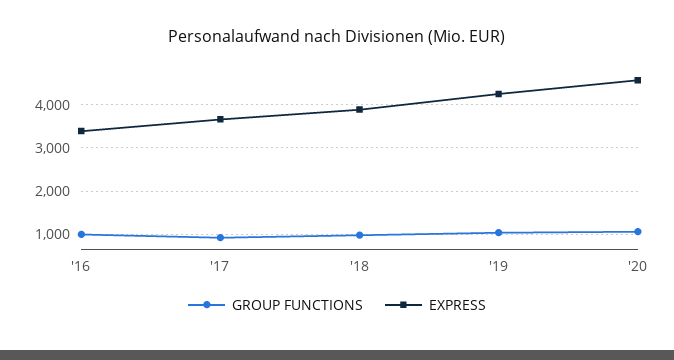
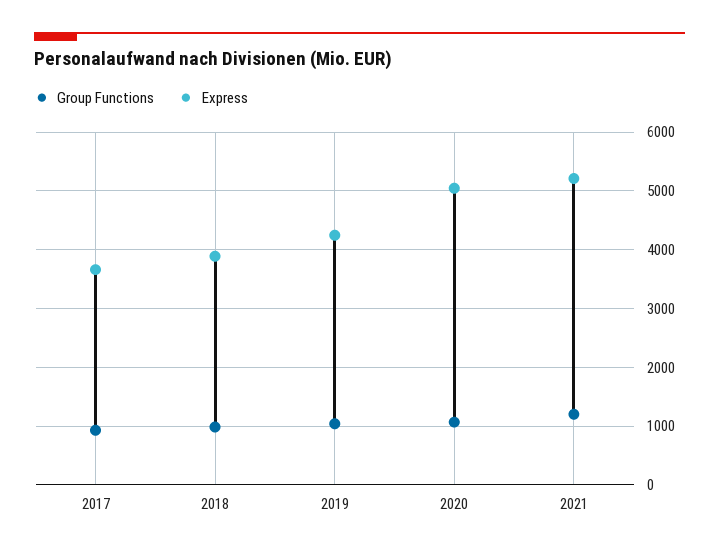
GROUP FUNCTIONS, '16: 1000 -> none
EXPRESS, '16: 3400 -> none
EXPRESS, '20: 4600 -> 5000
GROUP FUNCTIONS, 2021: none -> 1200
EXPRESS, 2021: none -> 5200

